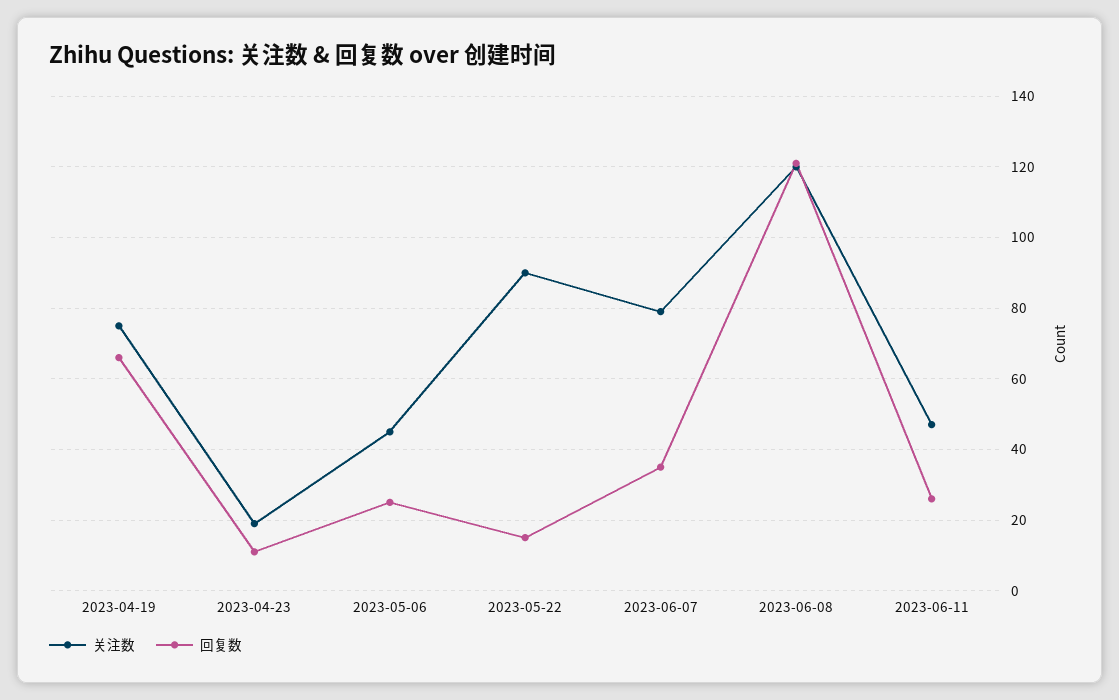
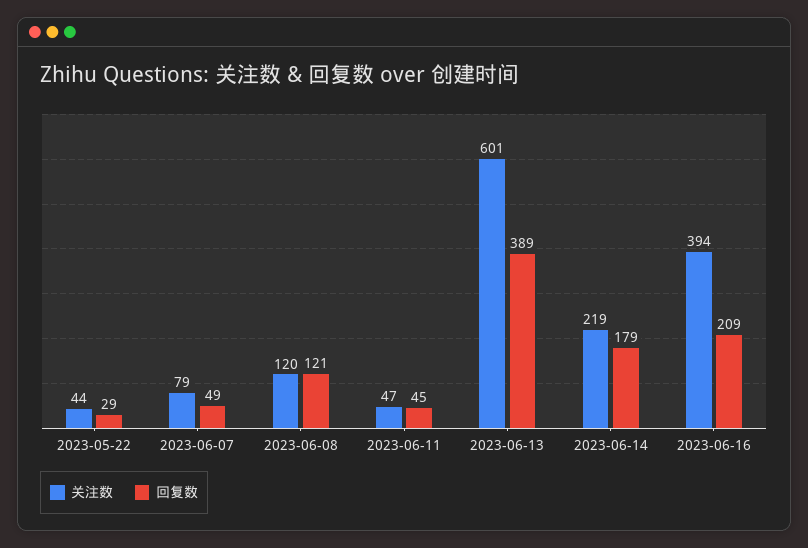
关注数, 2023-04-19: 75 -> none
回复数, 2023-04-19: 65 -> none
关注数, 2023-04-23: 20 -> none
回复数, 2023-04-23: 10 -> none
关注数, 2023-05-06: 45 -> none
回复数, 2023-05-06: 25 -> none
关注数, 2023-05-22: 90 -> 44
回复数, 2023-05-22: 15 -> 29
回复数, 2023-06-07: 35 -> 49
回复数, 2023-06-11: 25 -> 45
关注数, 2023-06-13: none -> 601
回复数, 2023-06-13: none -> 389
关注数, 2023-06-14: none -> 219
回复数, 2023-06-14: none -> 179
关注数, 2023-06-16: none -> 394
回复数, 2023-06-16: none -> 209

